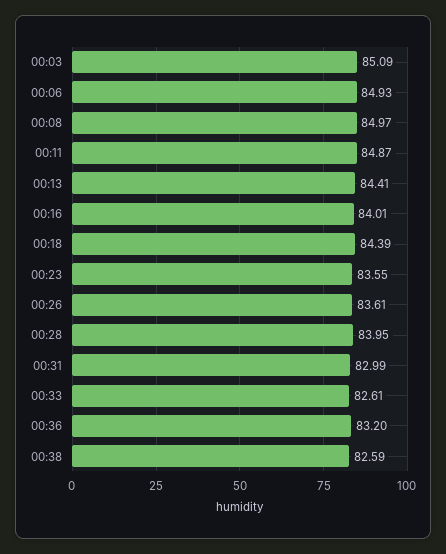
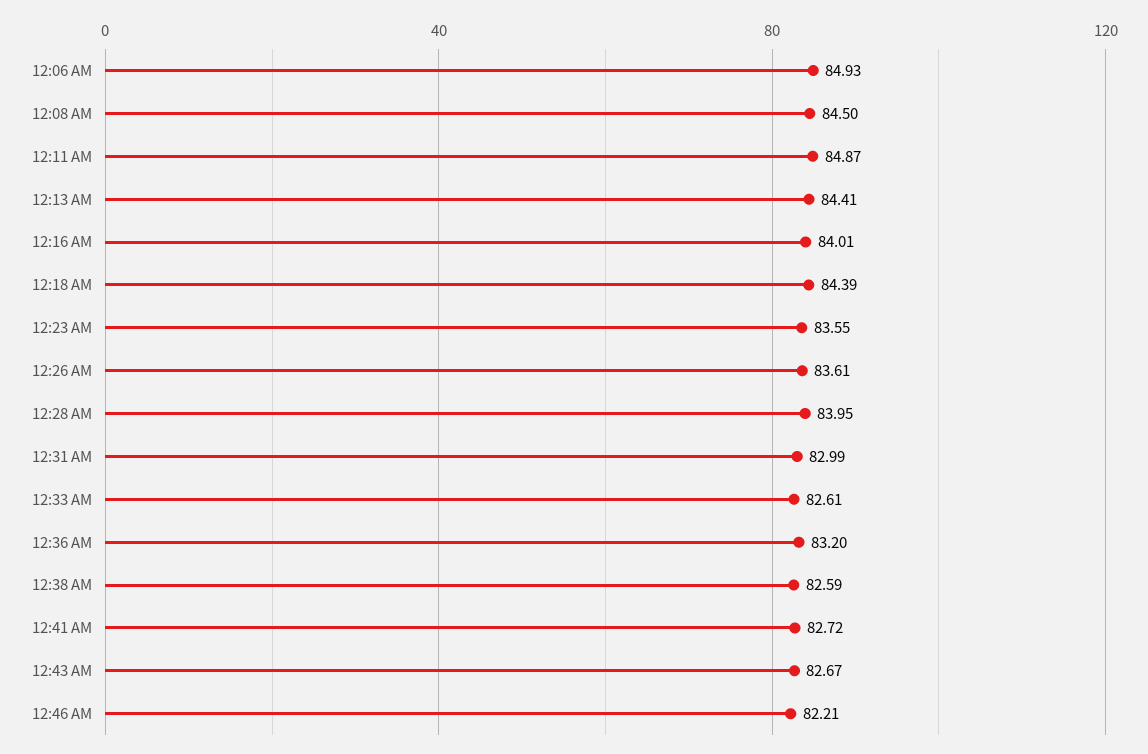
00:03: 85.09 -> none
00:08: 84.97 -> 84.5
12:41 AM: none -> 82.72
12:43 AM: none -> 82.67
12:46 AM: none -> 82.21

